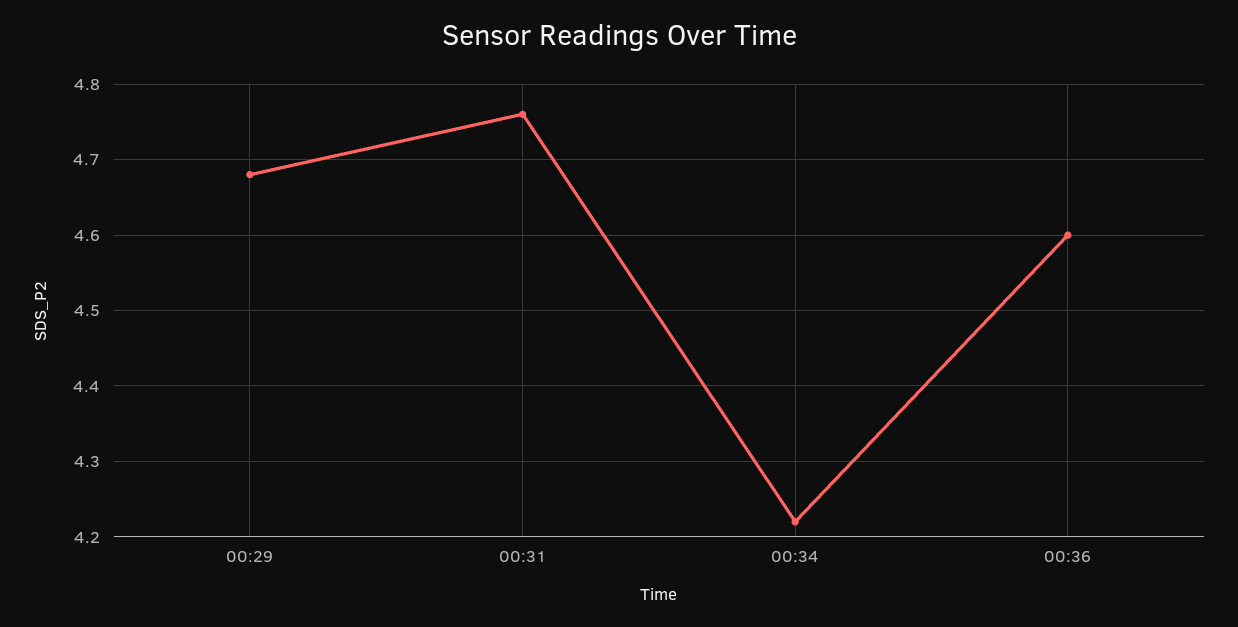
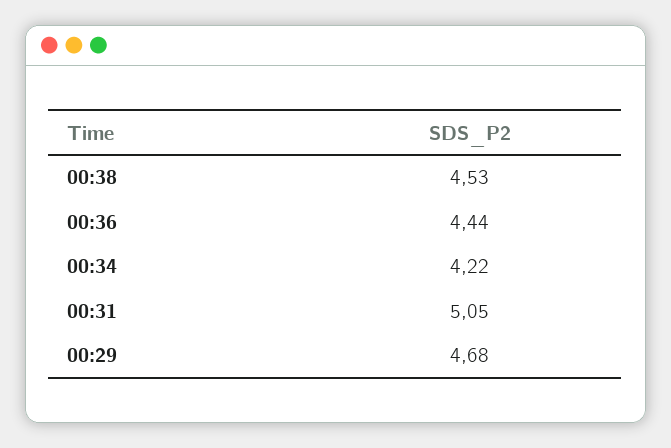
00:31: 4.76 -> 5.05
00:36: 4.6 -> 4.44
00:38: none -> 4.53

